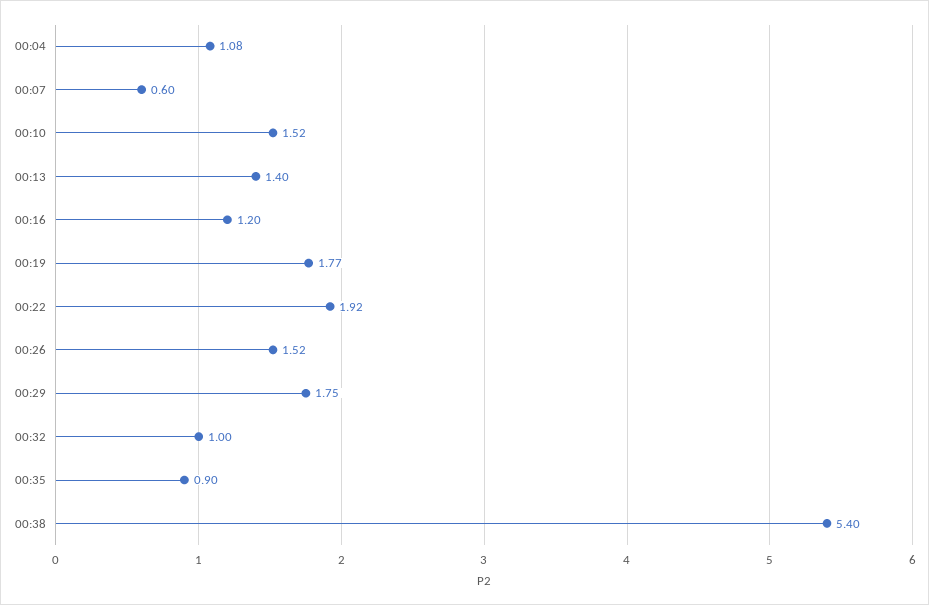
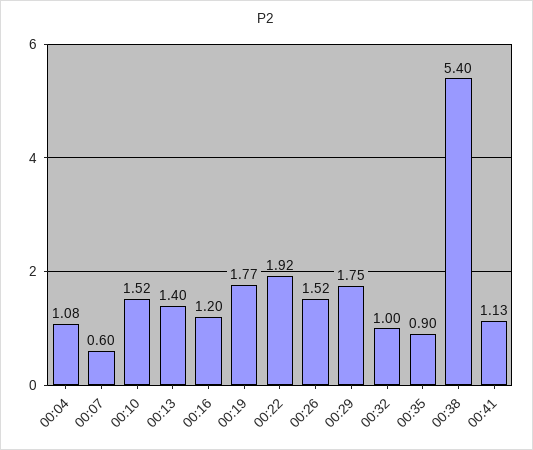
00:41: none -> 1.13

